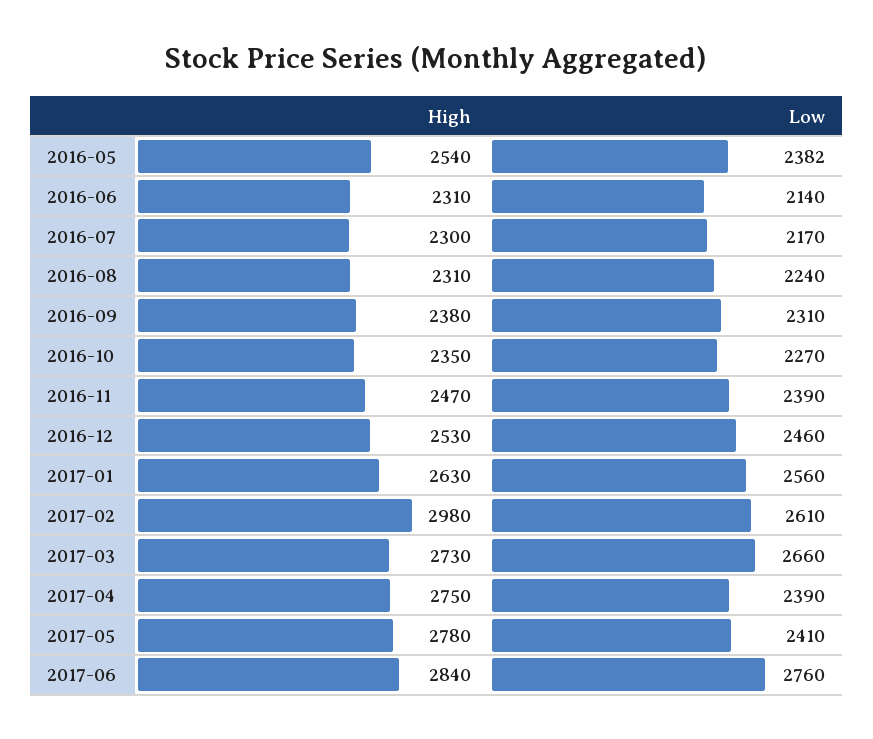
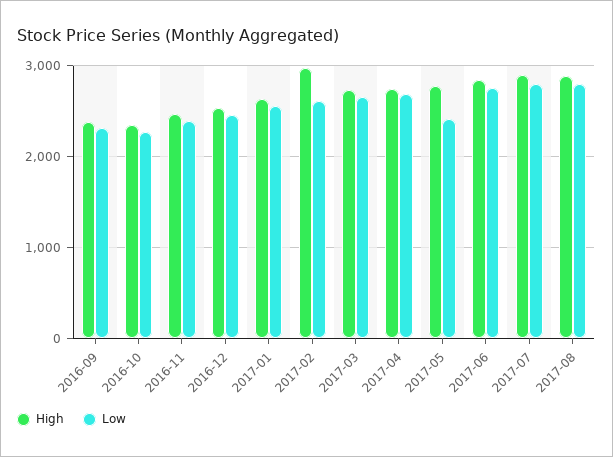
High, 2016-05: 2540 -> none
Low, 2016-05: 2382 -> none
High, 2016-06: 2310 -> none
Low, 2016-06: 2140 -> none
High, 2016-07: 2300 -> none
Low, 2016-07: 2170 -> none
High, 2016-08: 2310 -> none
Low, 2016-08: 2240 -> none
Low, 2017-04: 2390 -> 2700
High, 2017-07: none -> 2900
Low, 2017-07: none -> 2800
High, 2017-08: none -> 2900
Low, 2017-08: none -> 2800

